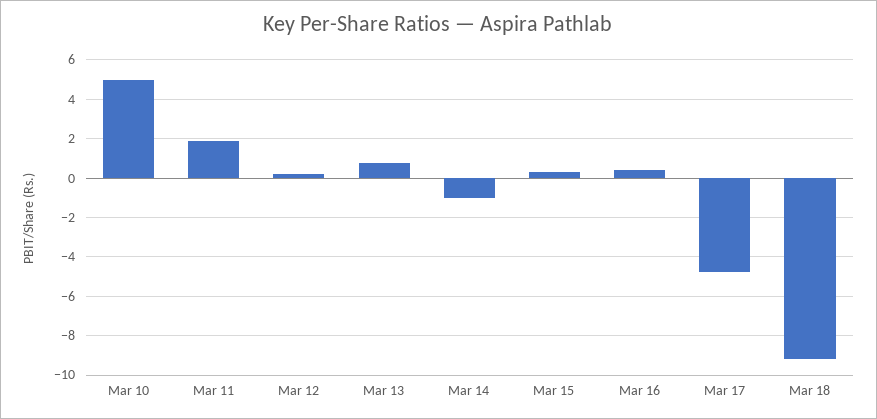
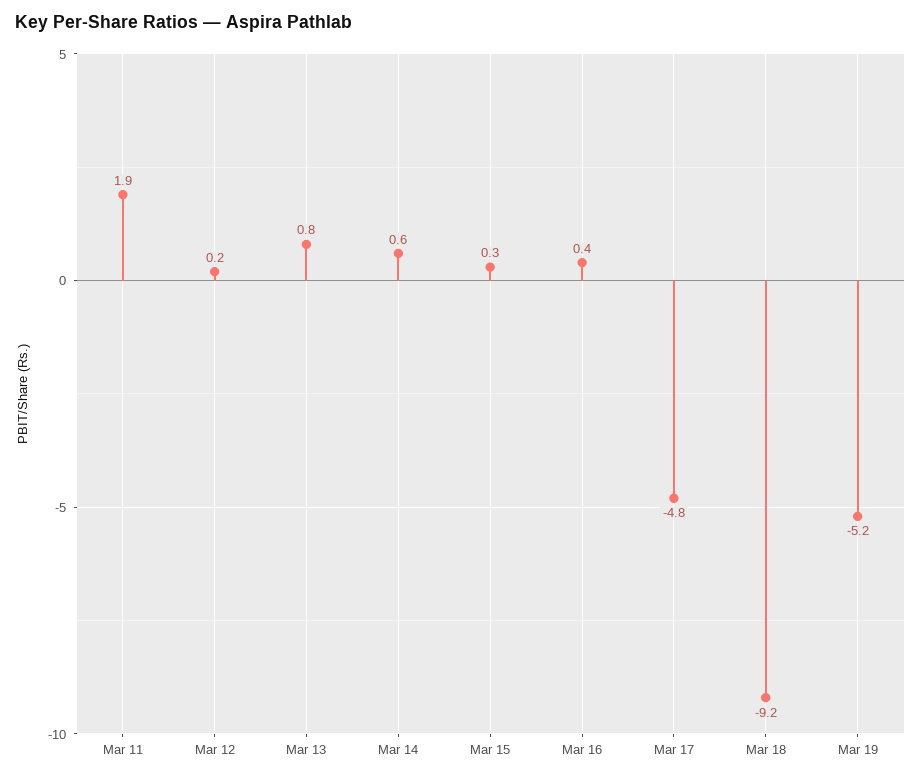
Mar 10: 5 -> none
Mar 14: -1 -> 0.6
Mar 19: none -> -5.2

